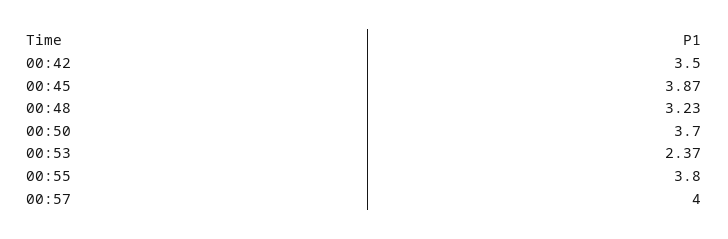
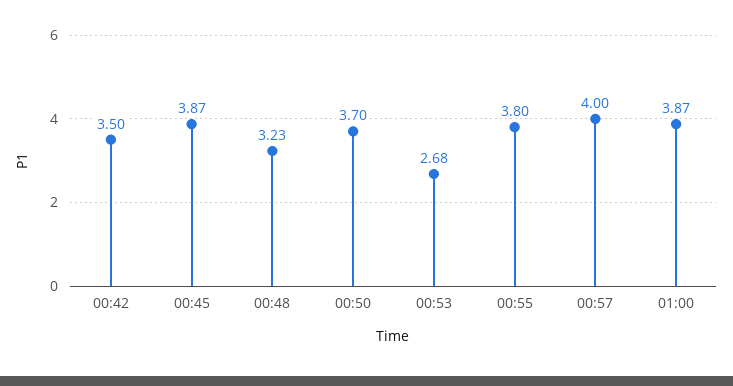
00:53: 2.37 -> 2.68
01:00: none -> 3.87

